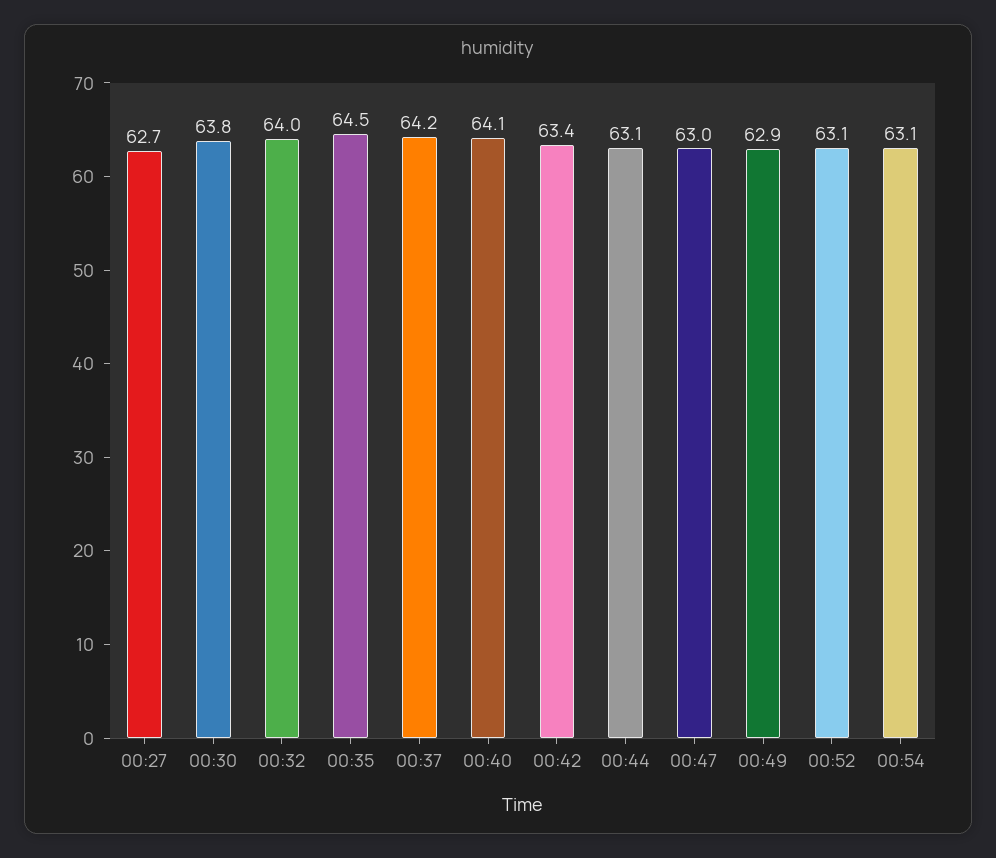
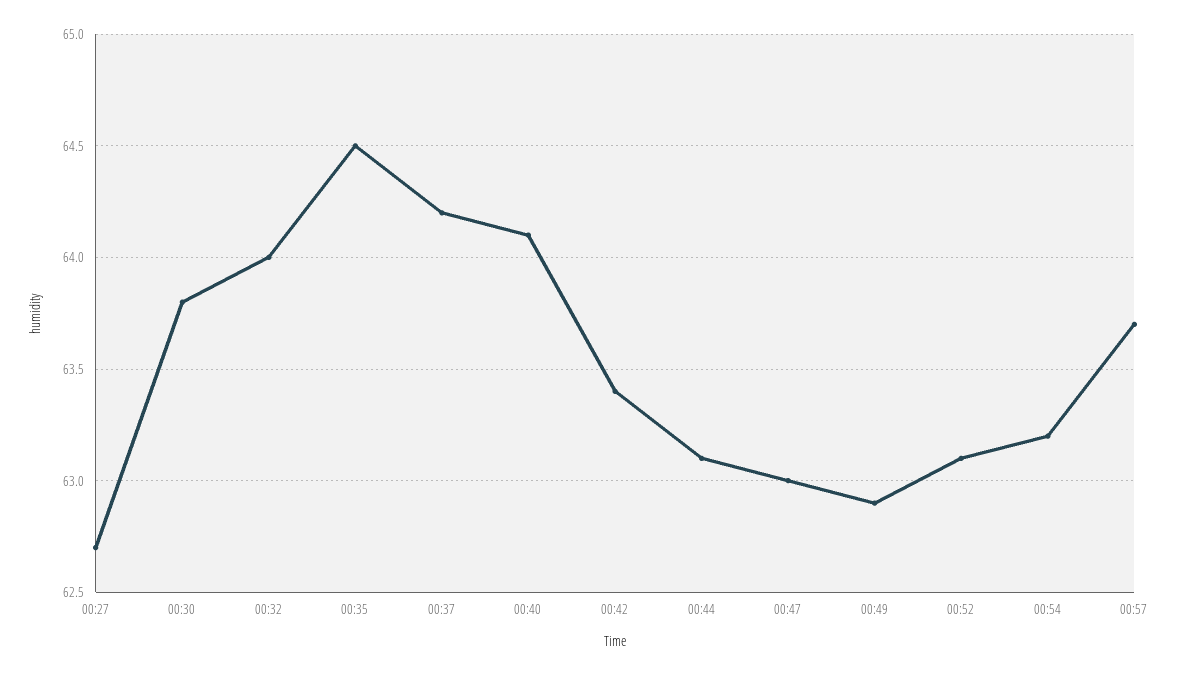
00:54: 63.1 -> 63.2
00:57: none -> 63.7

